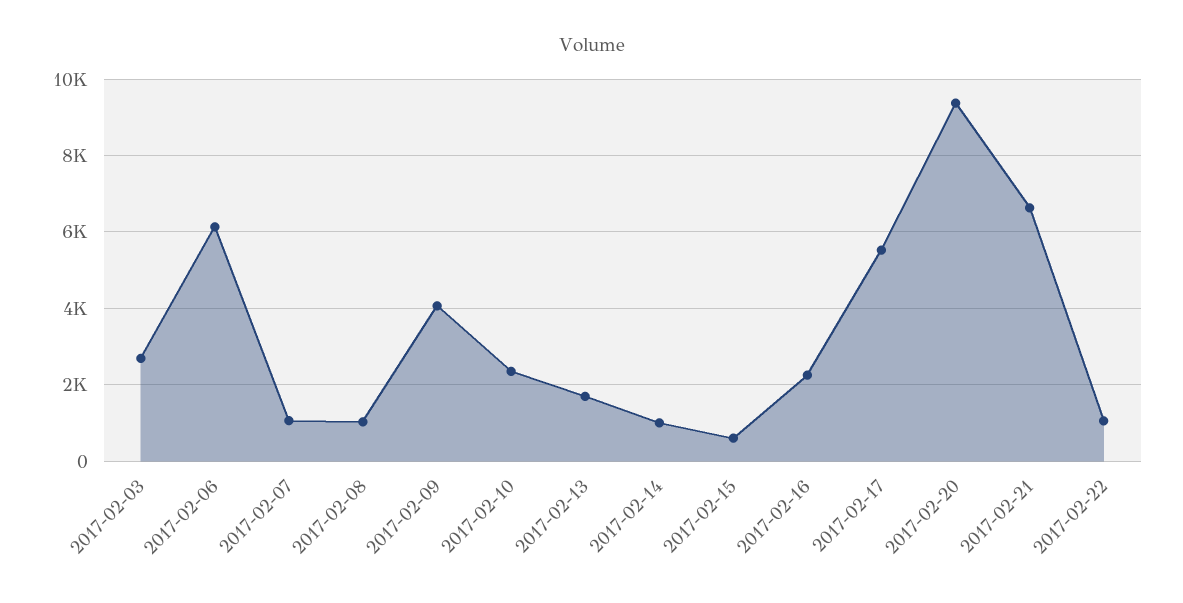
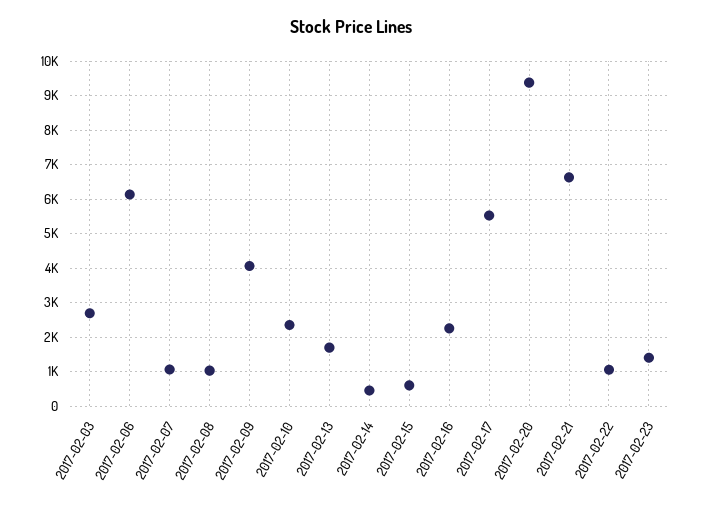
2017-02-14: 1000 -> 400
2017-02-23: none -> 1400

